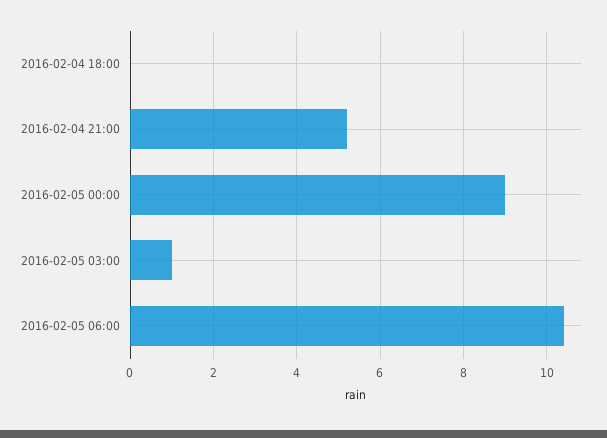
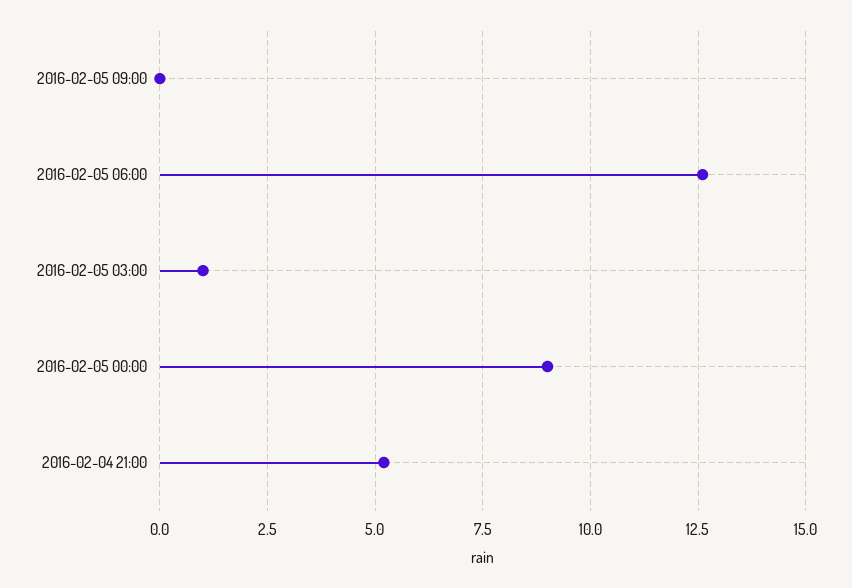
2016-02-04 18:00: 0 -> none
2016-02-05 06:00: 10.5 -> 12.5
2016-02-05 09:00: none -> 0

